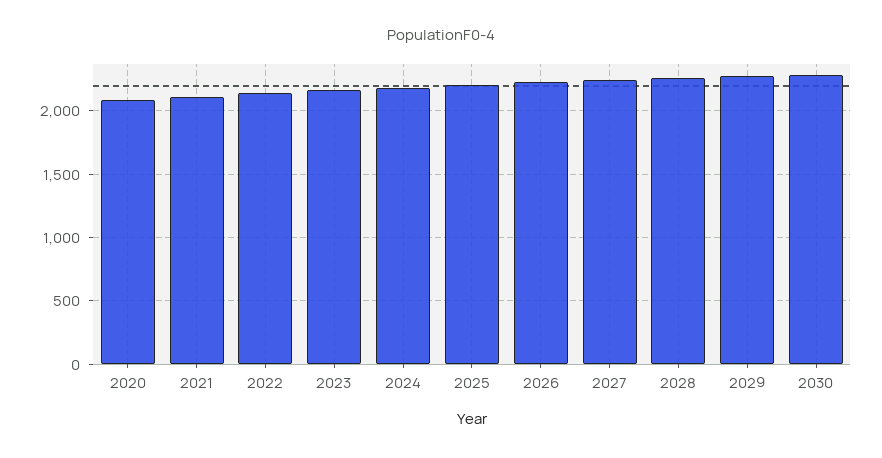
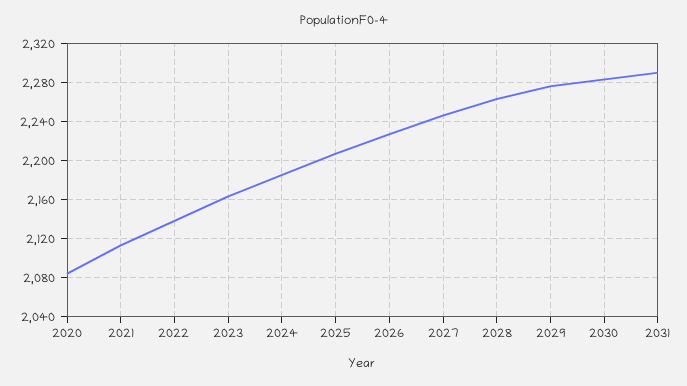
2031: none -> 2290

